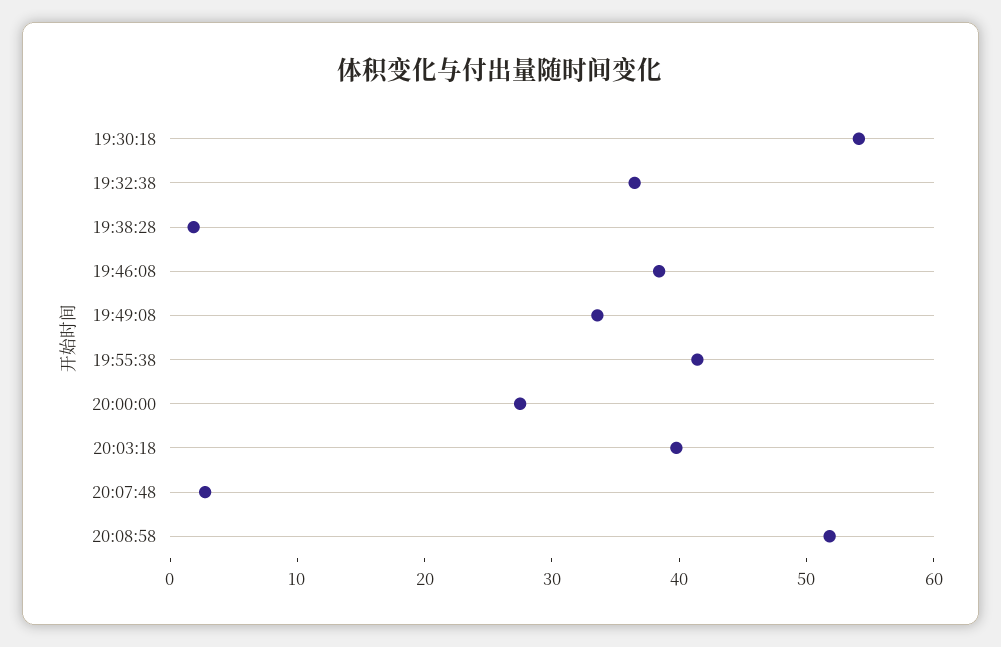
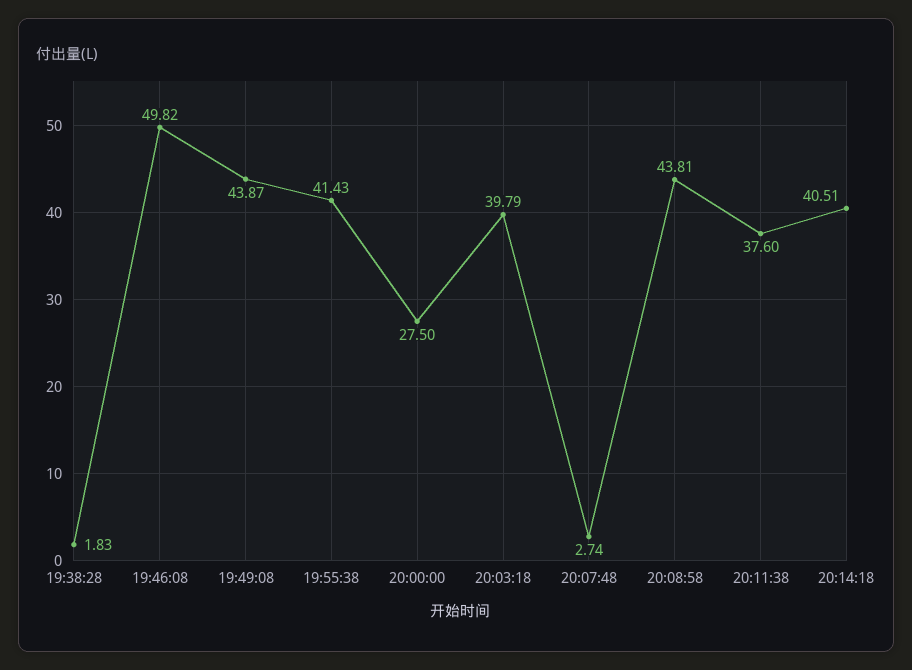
19:30:18: 54 -> none
19:32:38: 36 -> none
19:46:08: 38 -> 49.82
19:49:08: 34 -> 43.87
20:08:58: 52 -> 43.81
20:11:38: none -> 37.6
20:14:18: none -> 40.51

